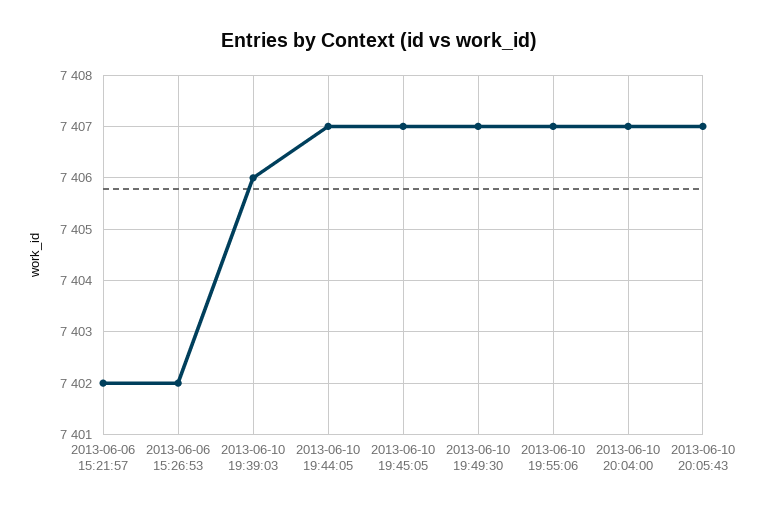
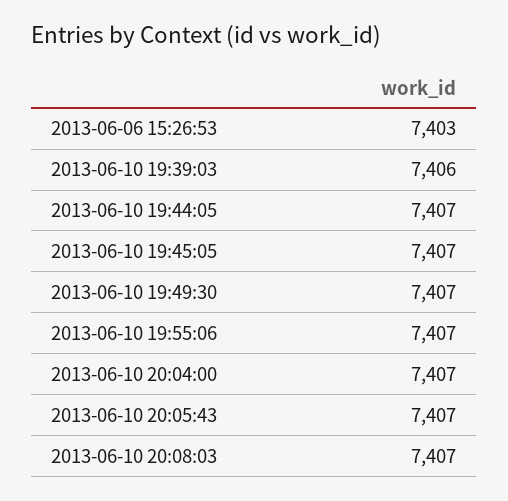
2013-06-06 15:21:57: 7402 -> none
2013-06-06 15:26:53: 7402 -> 7403
2013-06-10 20:08:03: none -> 7407

